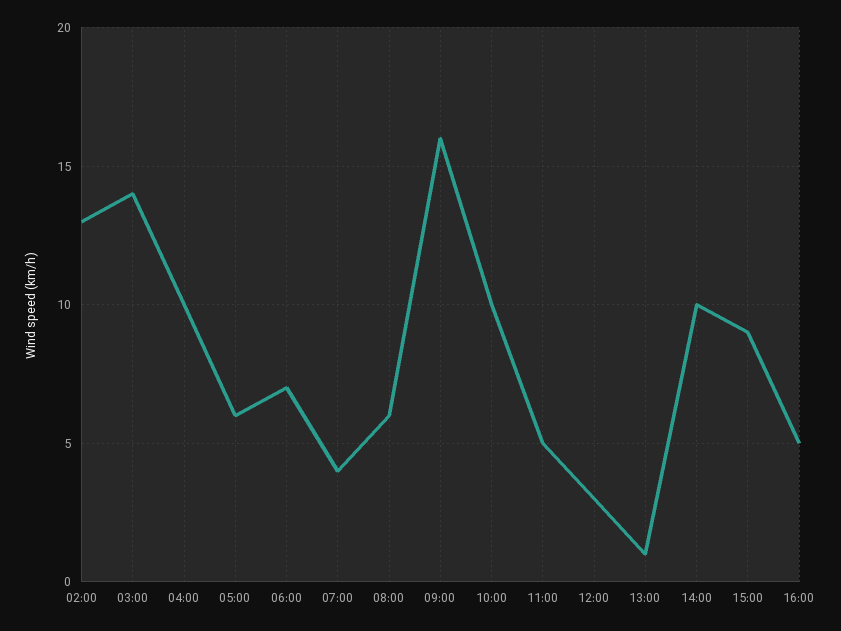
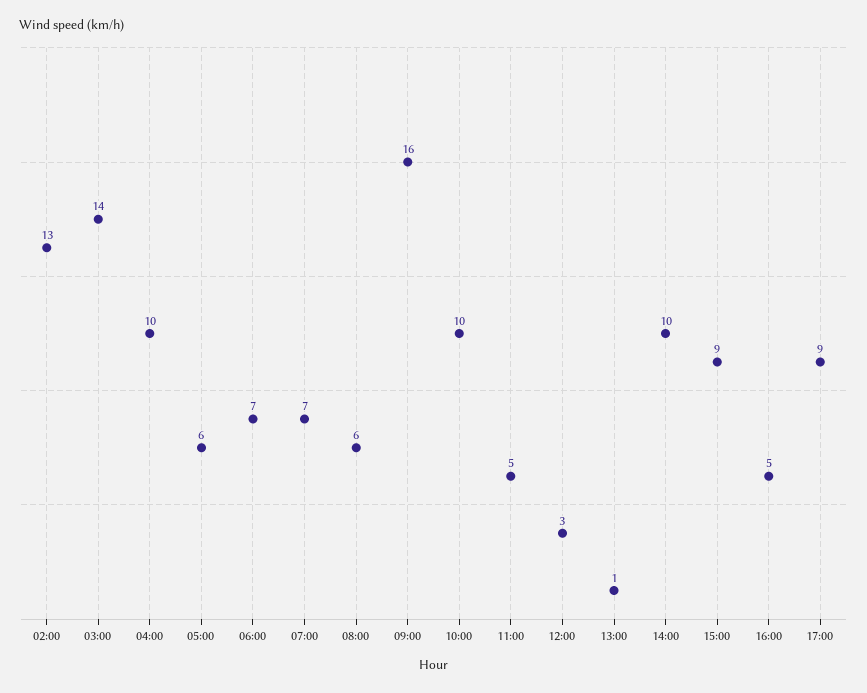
07:00: 4 -> 7
17:00: none -> 9

